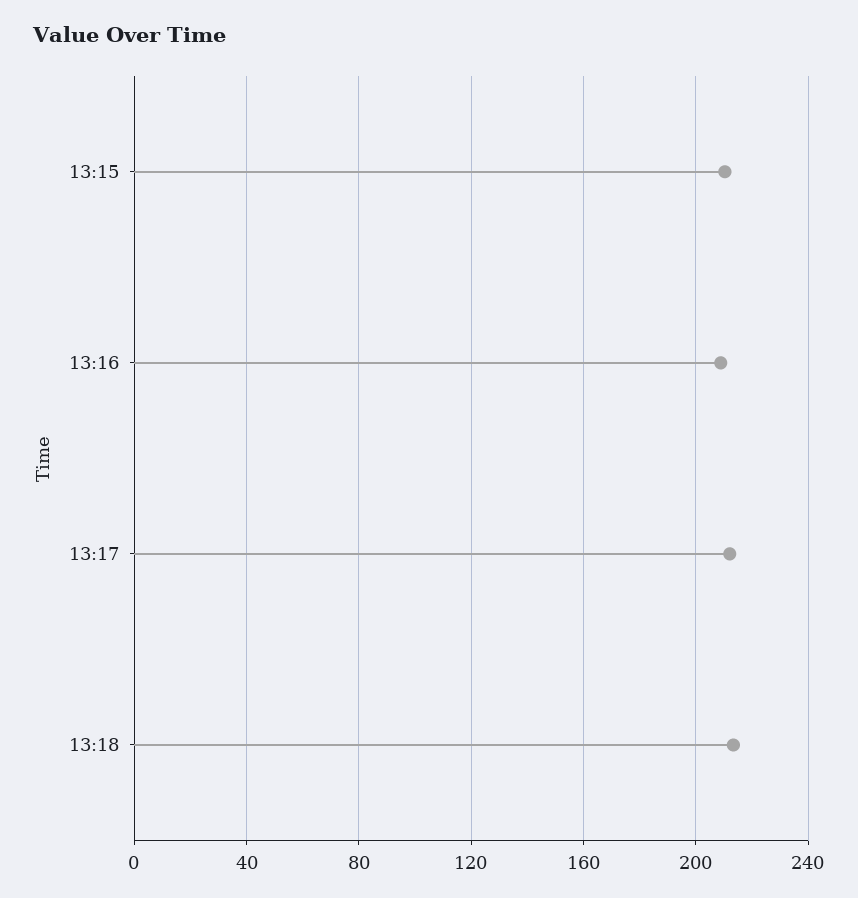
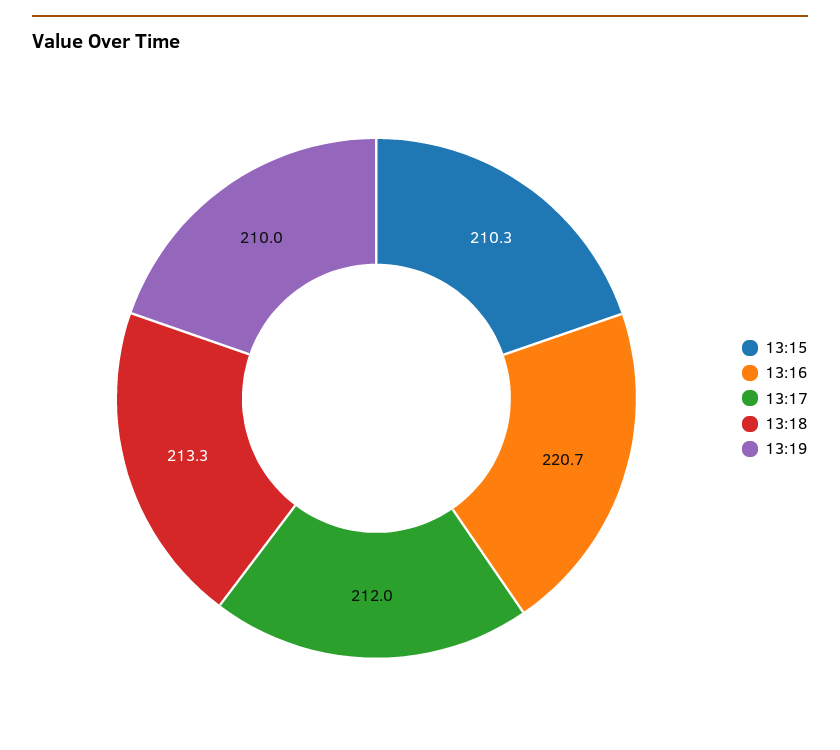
13:16: 210 -> 220.7
13:19: none -> 210

